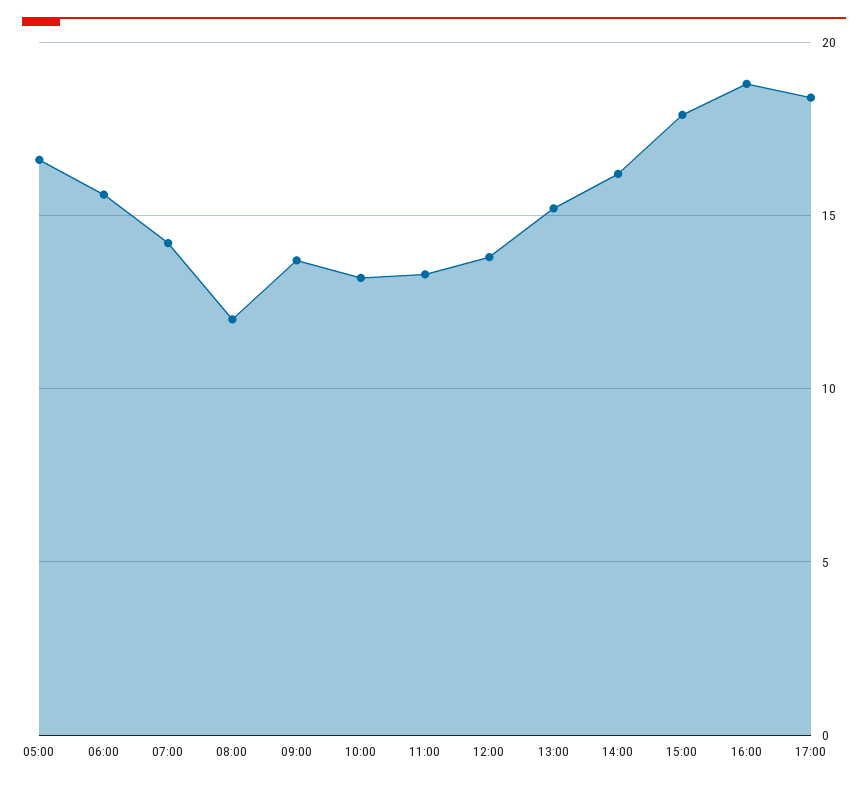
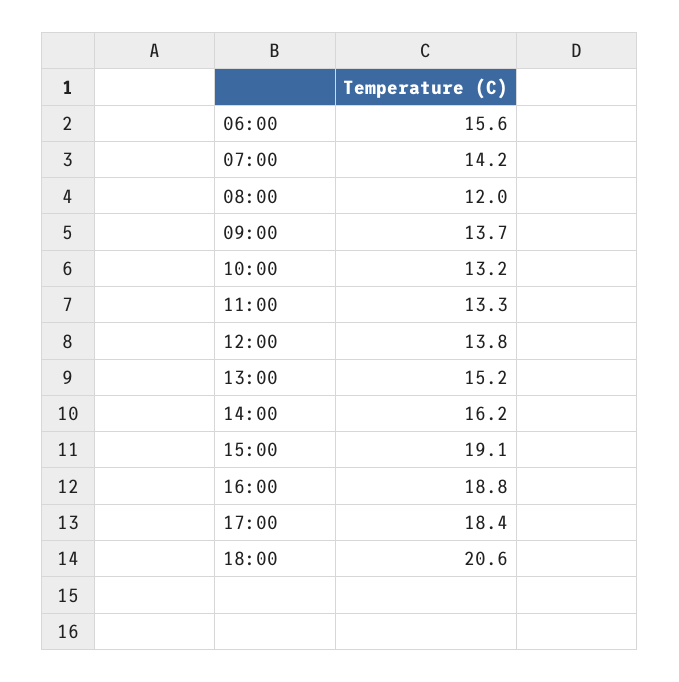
05:00: 16.5 -> none
15:00: 18 -> 19.1
18:00: none -> 20.6

